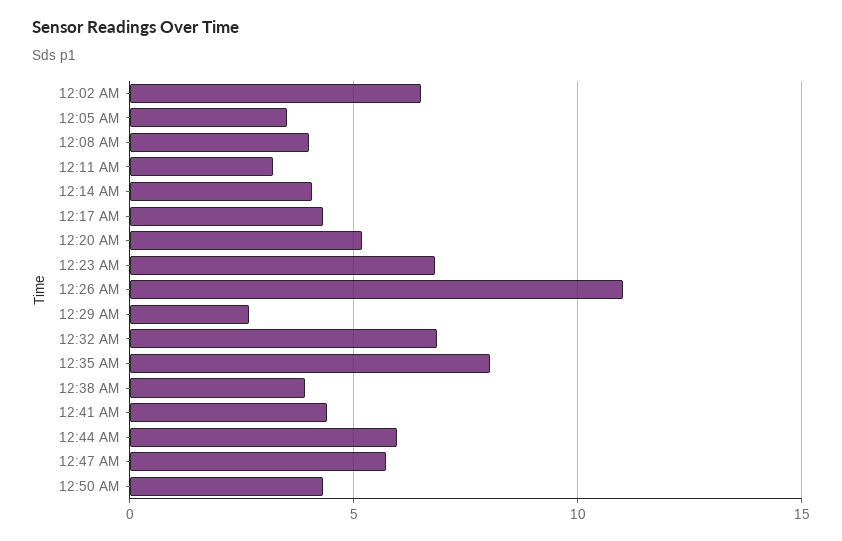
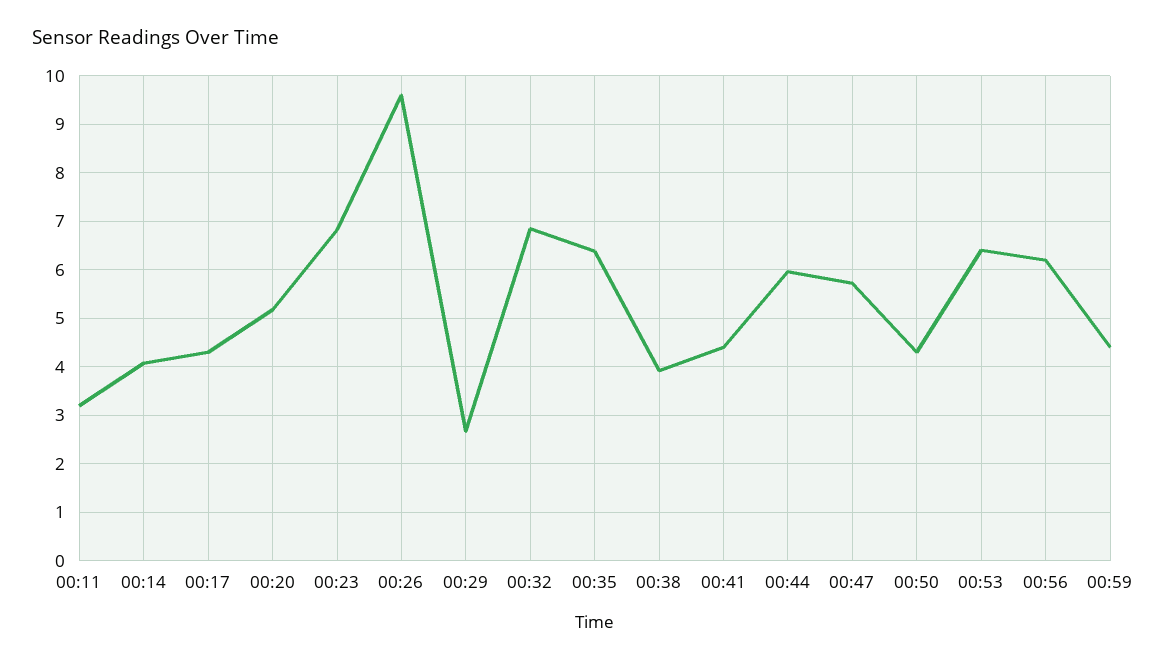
12:02 AM: 6.5 -> none
12:05 AM: 3.5 -> none
12:08 AM: 4 -> none
12:26 AM: 11 -> 9.6
12:35 AM: 8 -> 6.4
00:53: none -> 6.4
00:56: none -> 6.2
00:59: none -> 4.4

